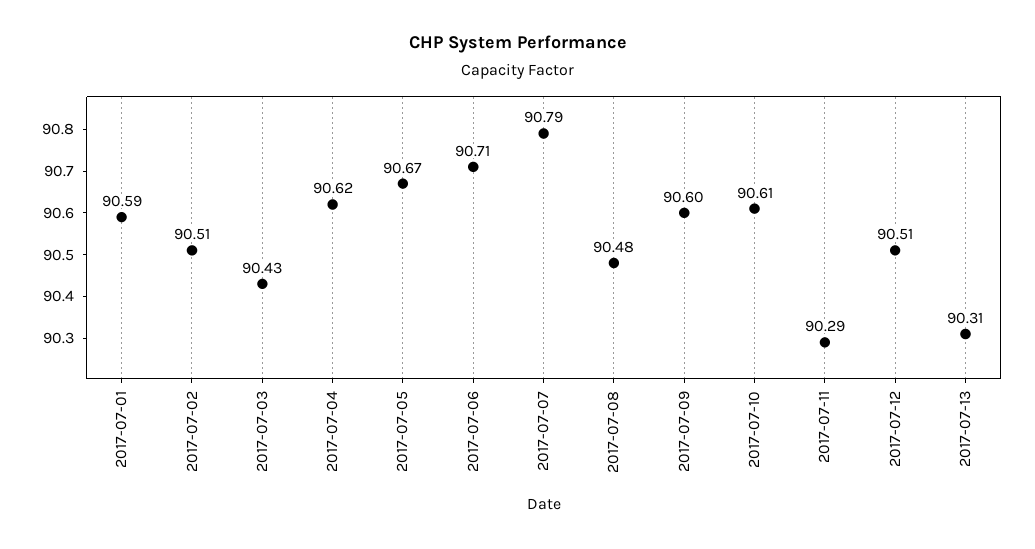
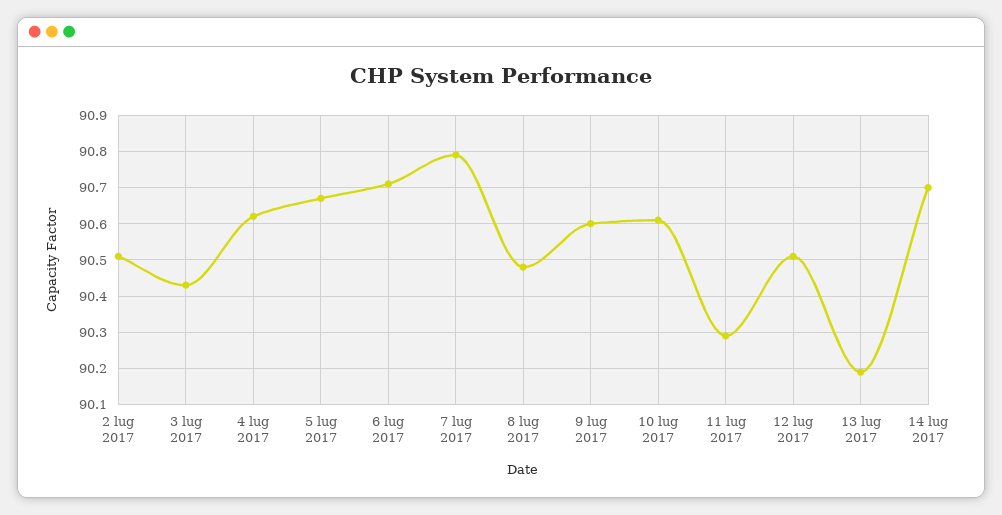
2017-07-01: 90.59 -> none
2017-07-13: 90.31 -> 90.2
14 lug 2017: none -> 90.7

